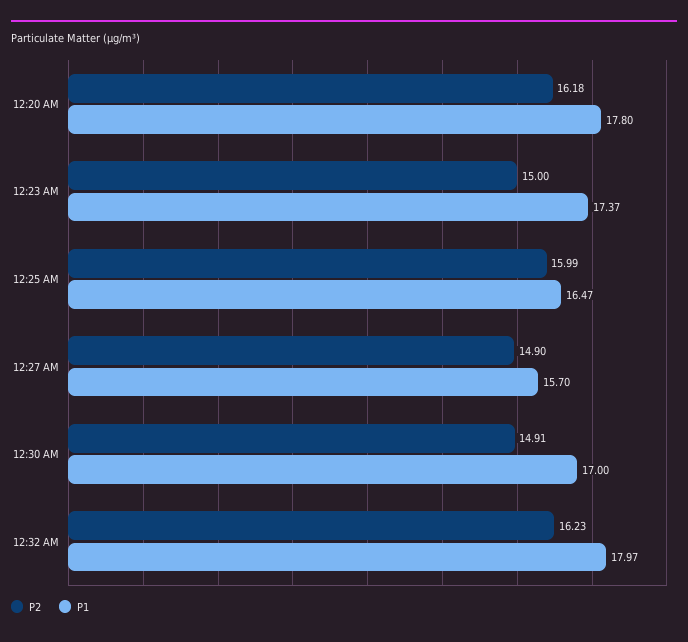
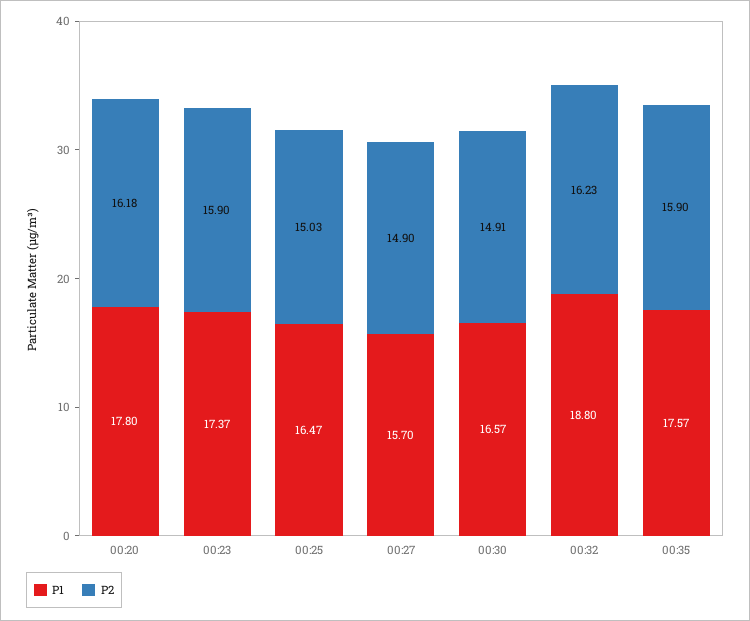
P2, 12:23 AM: 15 -> 15.9
P2, 12:25 AM: 15.99 -> 15.03
P1, 12:30 AM: 17 -> 16.57
P1, 12:32 AM: 17.97 -> 18.8
P1, 00:35: none -> 17.57
P2, 00:35: none -> 15.9

